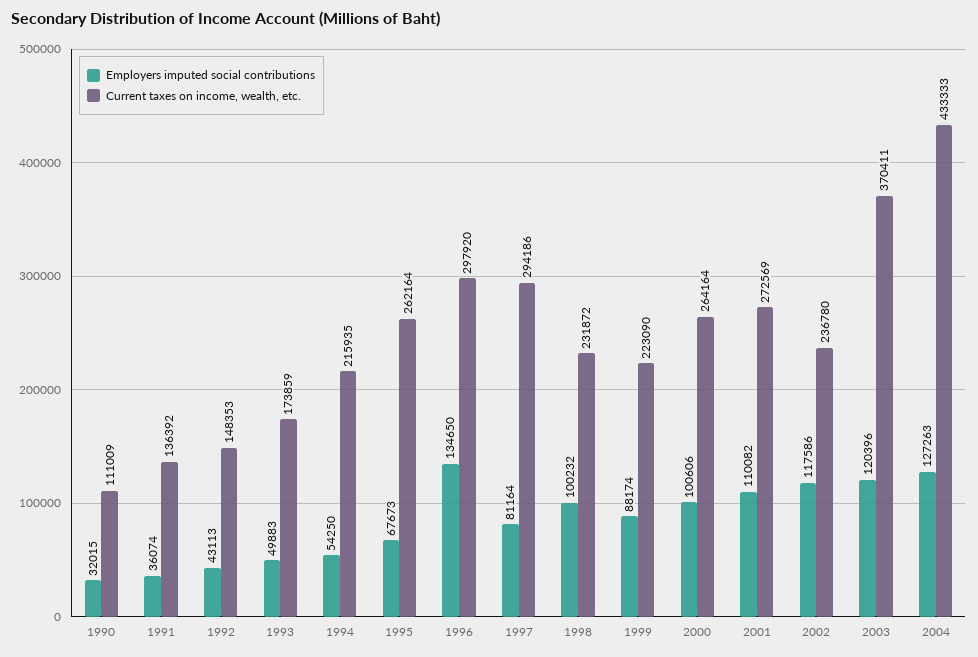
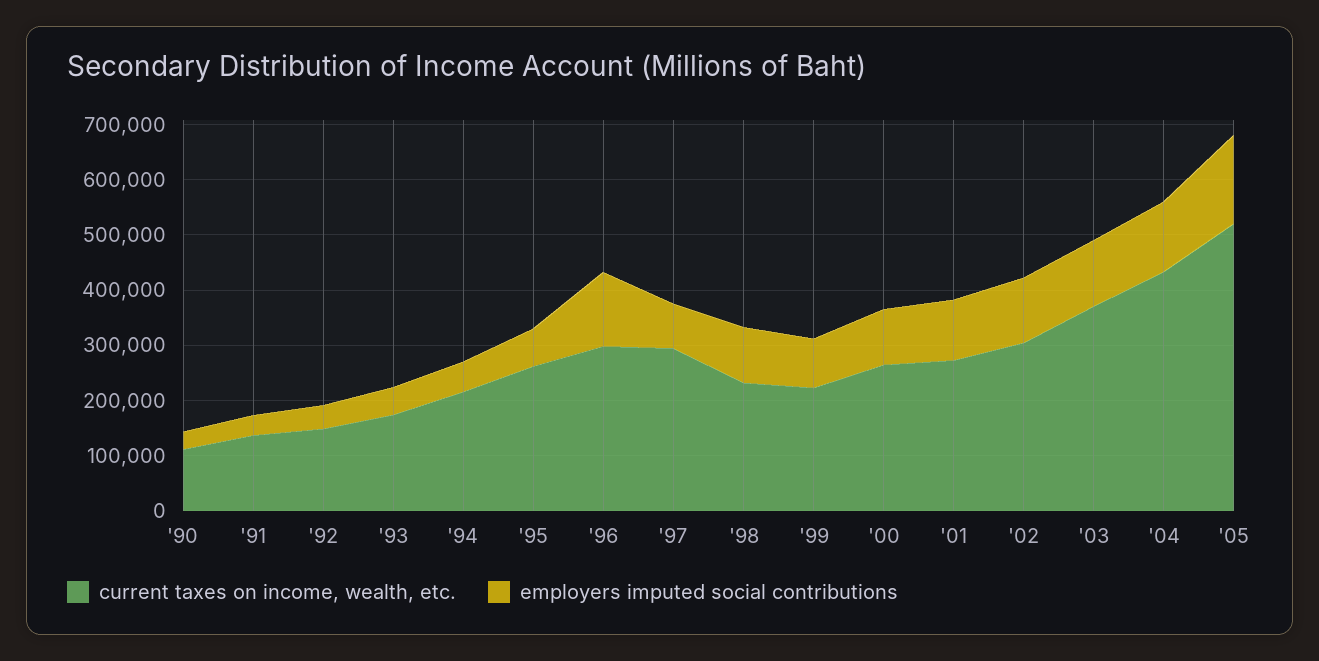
Current taxes on income, wealth, etc., 2002: 236780 -> 300000
Current taxes on income, wealth, etc., '05: none -> 520000
Employers imputed social contributions, '05: none -> 160000

